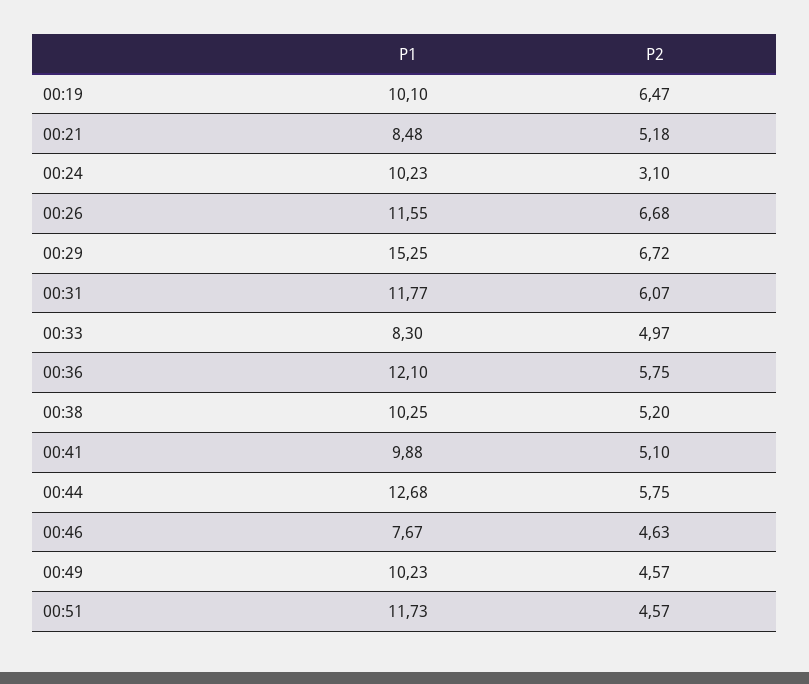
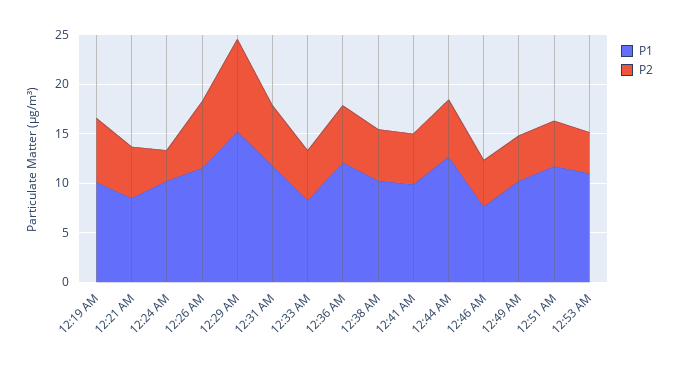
P2, 00:29: 6.72 -> 9
P1, 12:53 AM: none -> 11
P2, 12:53 AM: none -> 4

